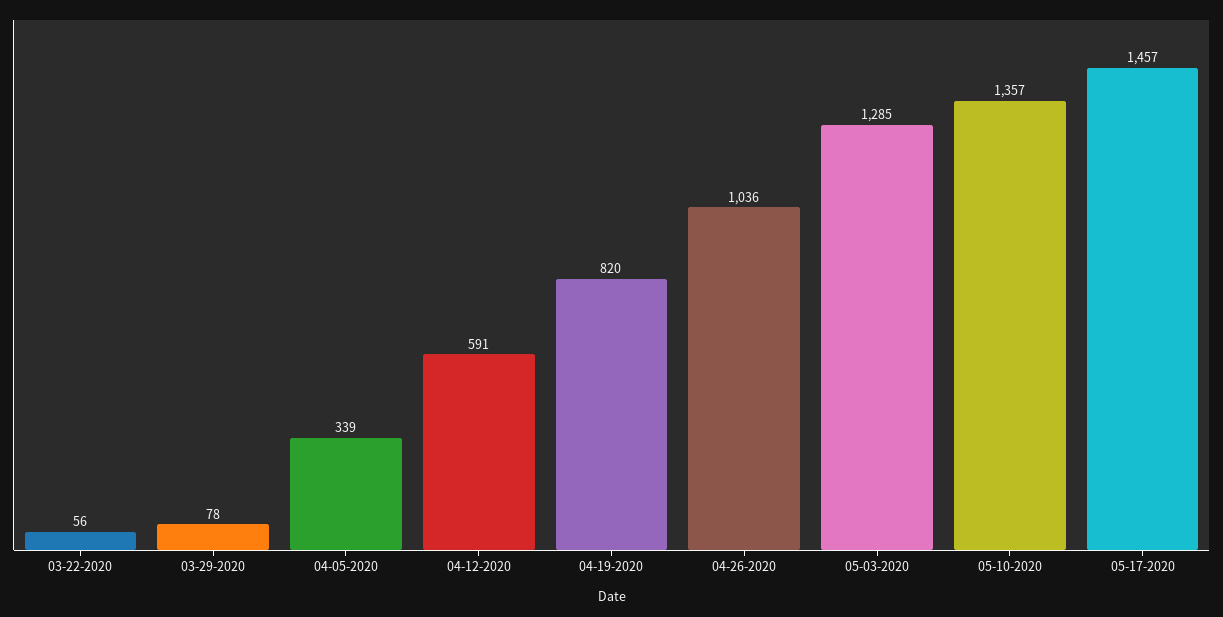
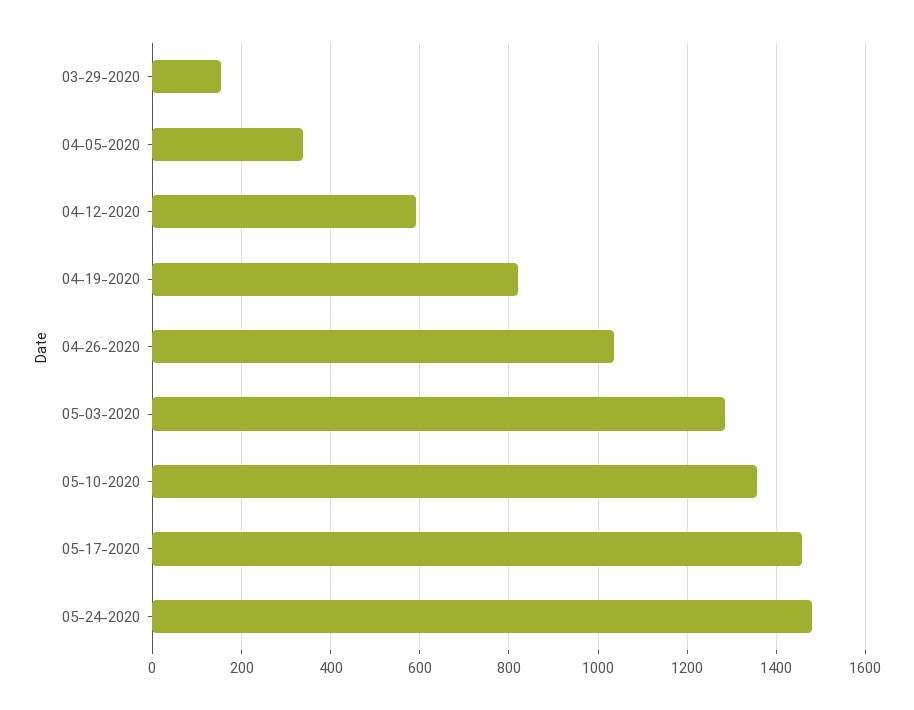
03-22-2020: 56 -> none
03-29-2020: 78 -> 160
05-24-2020: none -> 1480

